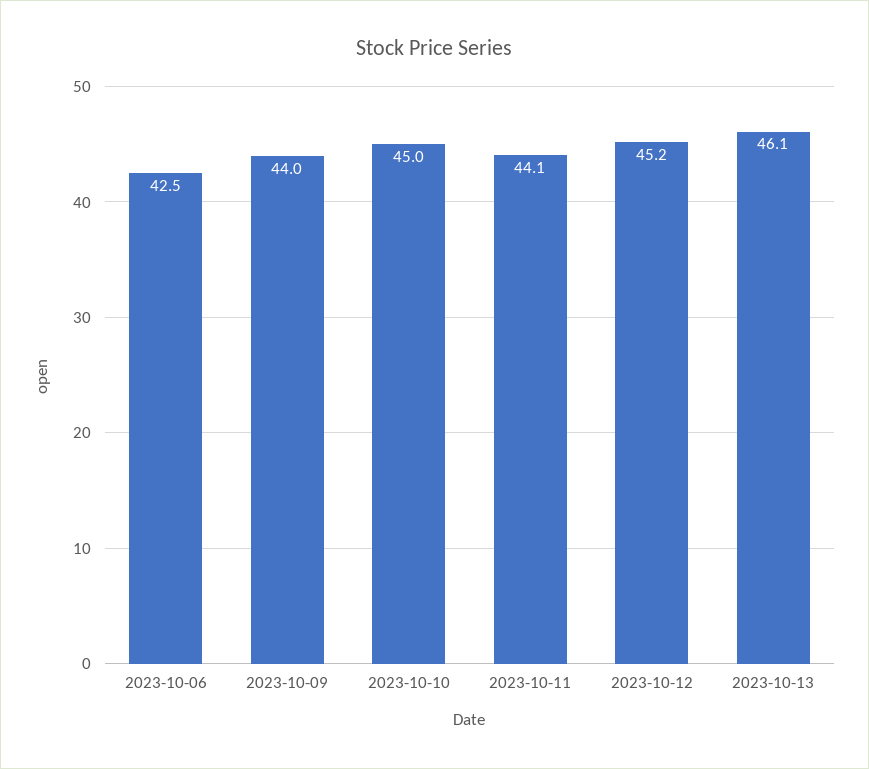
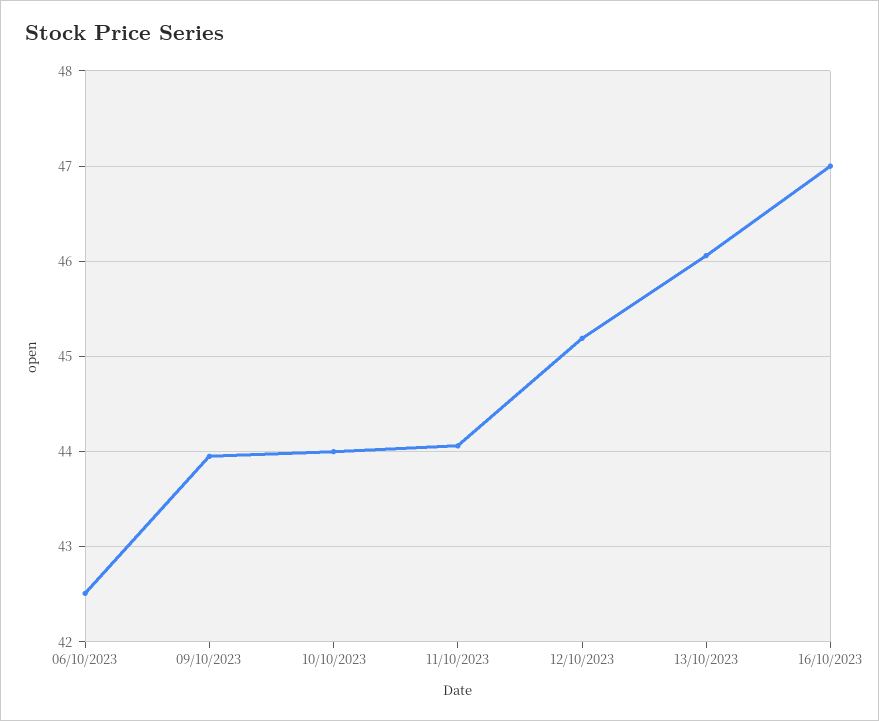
2023-10-10: 45 -> 44
16/10/2023: none -> 47

